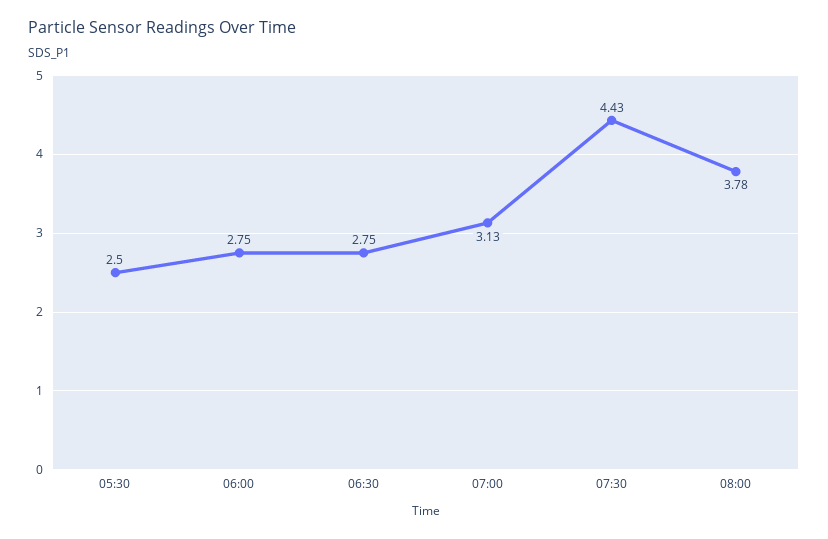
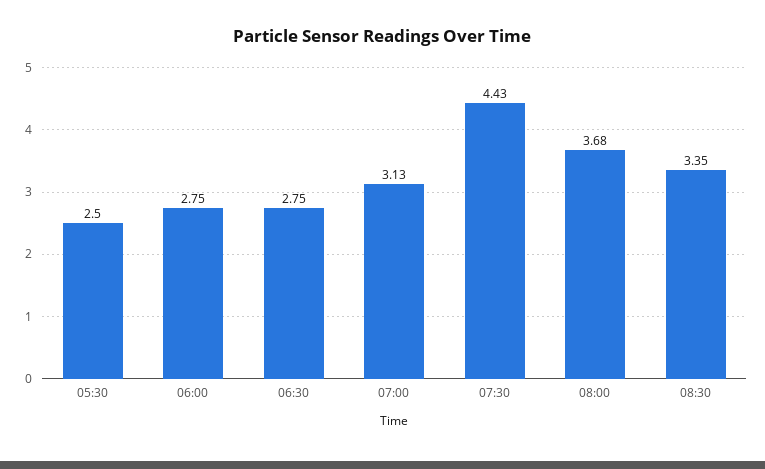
08:00: 3.78 -> 3.68
08:30: none -> 3.35

